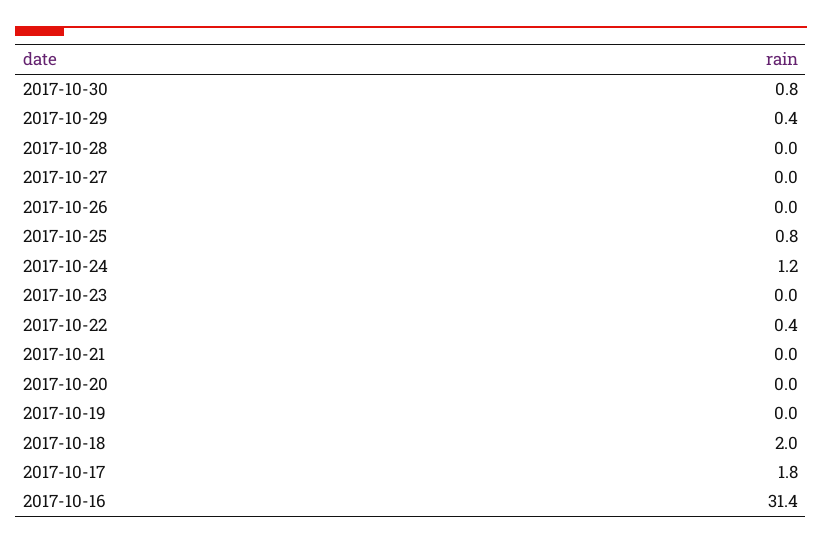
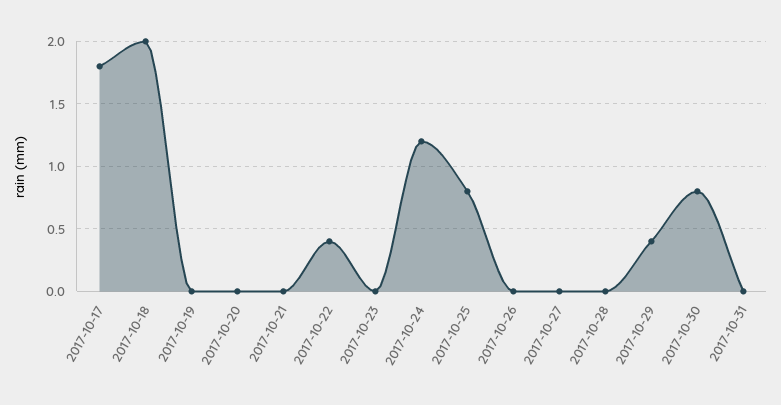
2017-10-16: 31.4 -> none
2017-10-31: none -> 0

